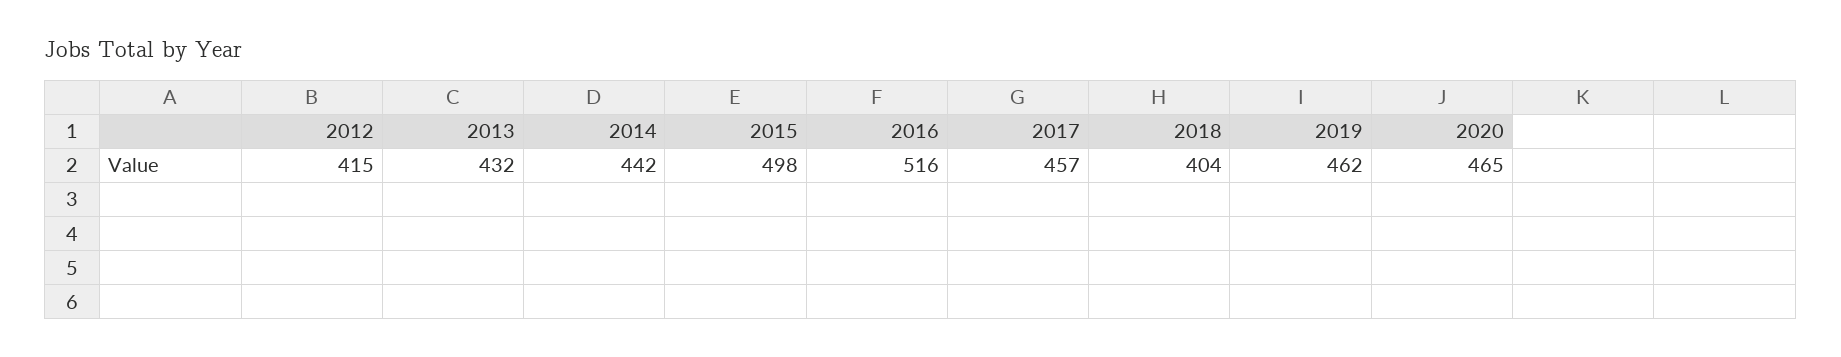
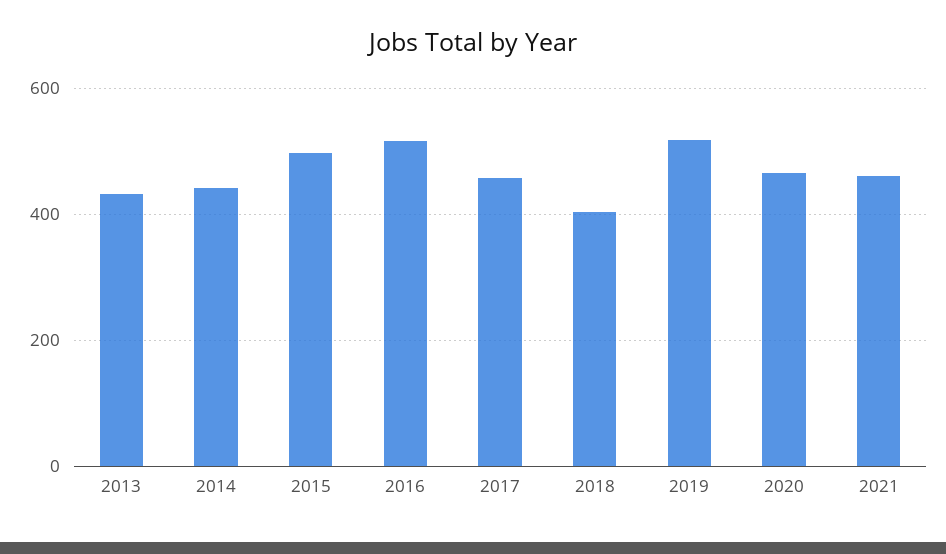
2012: 415 -> none
2019: 462 -> 520
2021: none -> 460

